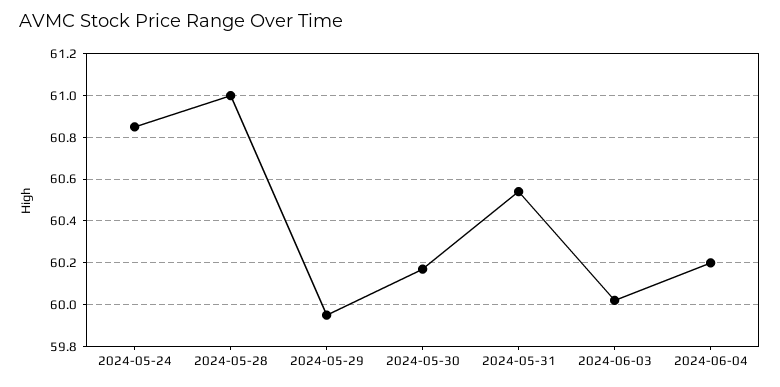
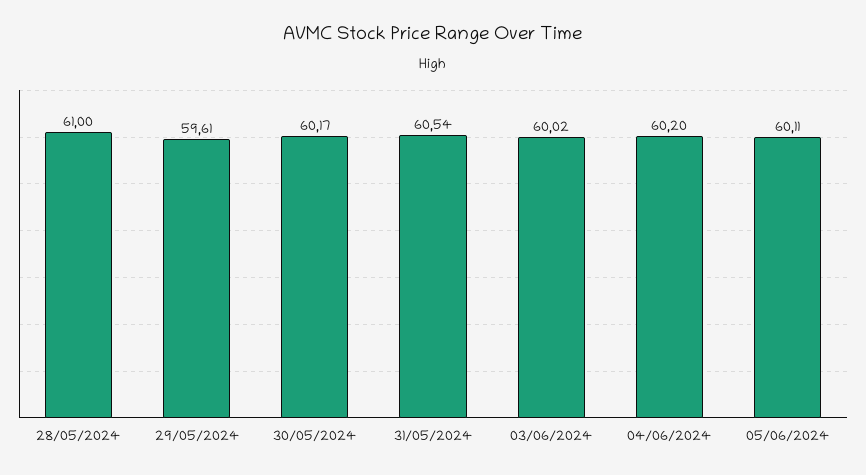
2024-05-24: 60.85 -> none
2024-05-29: 59.95 -> 59.61
05/06/2024: none -> 60.11

